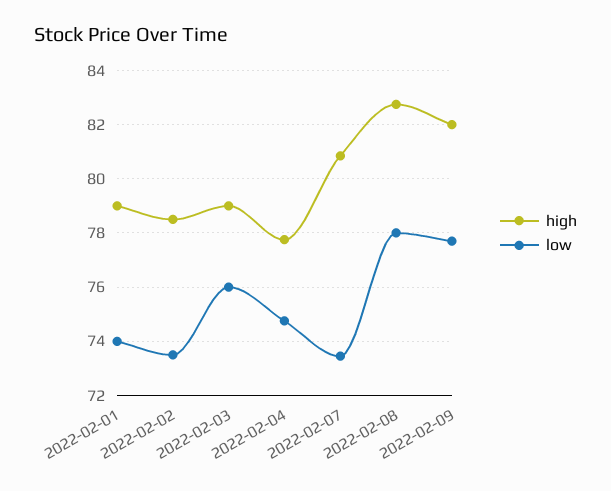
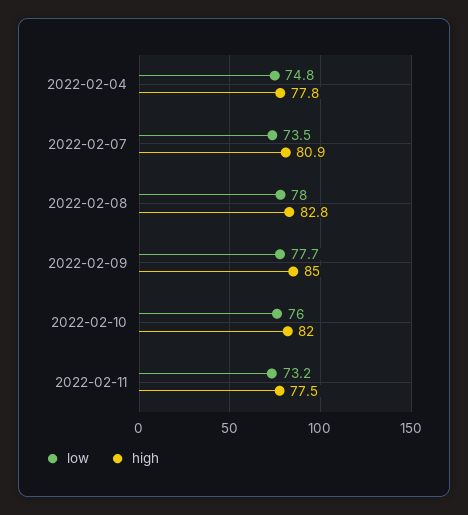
high, 2022-02-01: 79 -> none
low, 2022-02-01: 74 -> none
high, 2022-02-02: 78.5 -> none
low, 2022-02-02: 73.5 -> none
high, 2022-02-03: 79 -> none
low, 2022-02-03: 76 -> none
high, 2022-02-09: 82 -> 85
low, 2022-02-10: none -> 76
high, 2022-02-10: none -> 82
low, 2022-02-11: none -> 73.2
high, 2022-02-11: none -> 77.5

